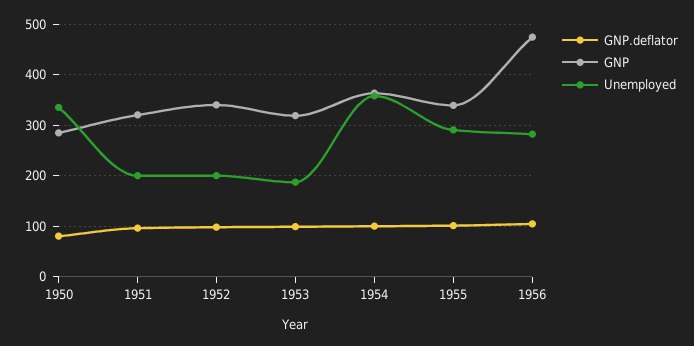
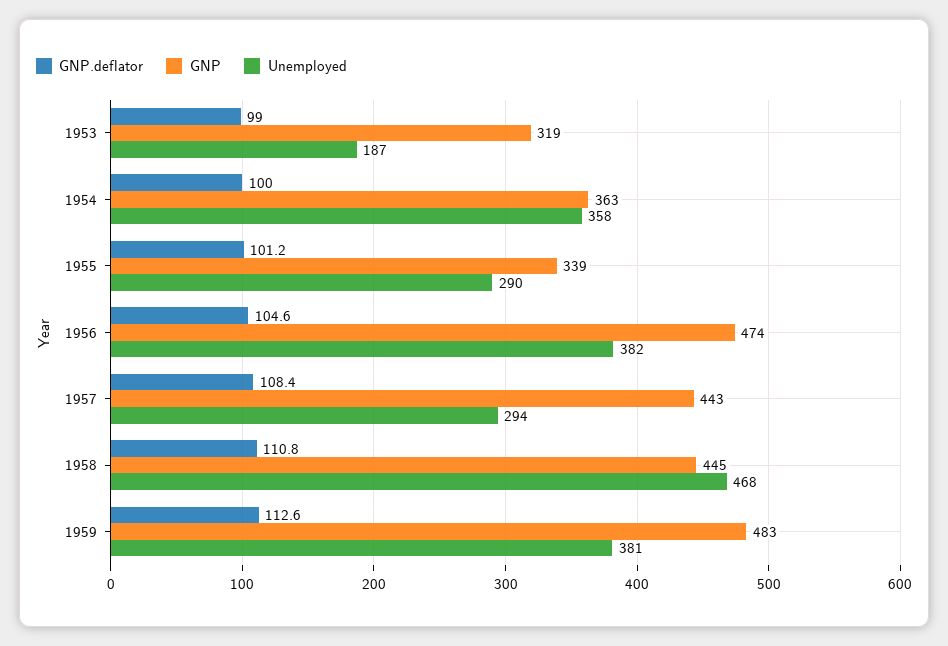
GNP.deflator, 1950: 80 -> none
GNP, 1950: 280 -> none
Unemployed, 1950: 340 -> none
GNP.deflator, 1951: 100 -> none
GNP, 1951: 320 -> none
Unemployed, 1951: 200 -> none
GNP.deflator, 1952: 100 -> none
GNP, 1952: 340 -> none
Unemployed, 1952: 200 -> none
Unemployed, 1956: 280 -> 382
GNP.deflator, 1957: none -> 108.4
GNP, 1957: none -> 443
Unemployed, 1957: none -> 294
GNP.deflator, 1958: none -> 110.8
GNP, 1958: none -> 445
Unemployed, 1958: none -> 468
GNP.deflator, 1959: none -> 112.6
GNP, 1959: none -> 483
Unemployed, 1959: none -> 381

